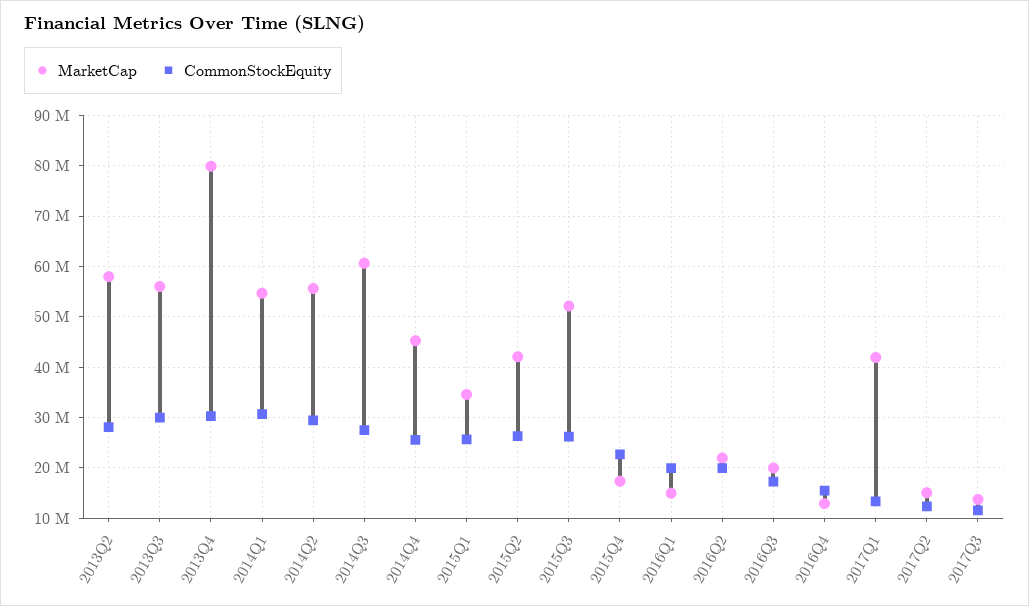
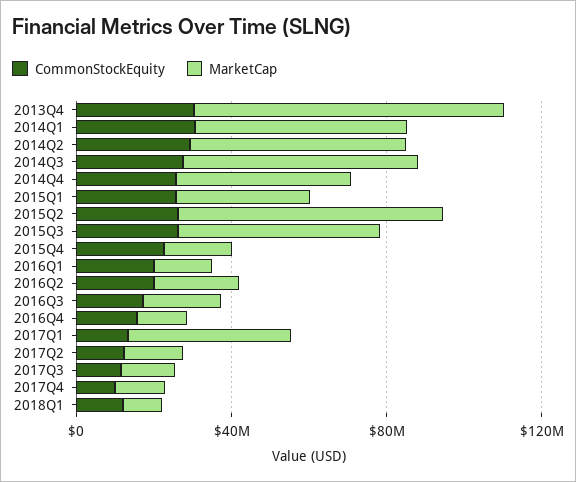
MarketCap, 2013Q2: 58000000 -> none
CommonStockEquity, 2013Q2: 28000000 -> none
MarketCap, 2013Q3: 56000000 -> none
CommonStockEquity, 2013Q3: 30000000 -> none
MarketCap, 2015Q2: 42000000 -> 70000000
CommonStockEquity, 2017Q4: none -> 10000000
MarketCap, 2017Q4: none -> 10000000
CommonStockEquity, 2018Q1: none -> 10000000
MarketCap, 2018Q1: none -> 10000000

